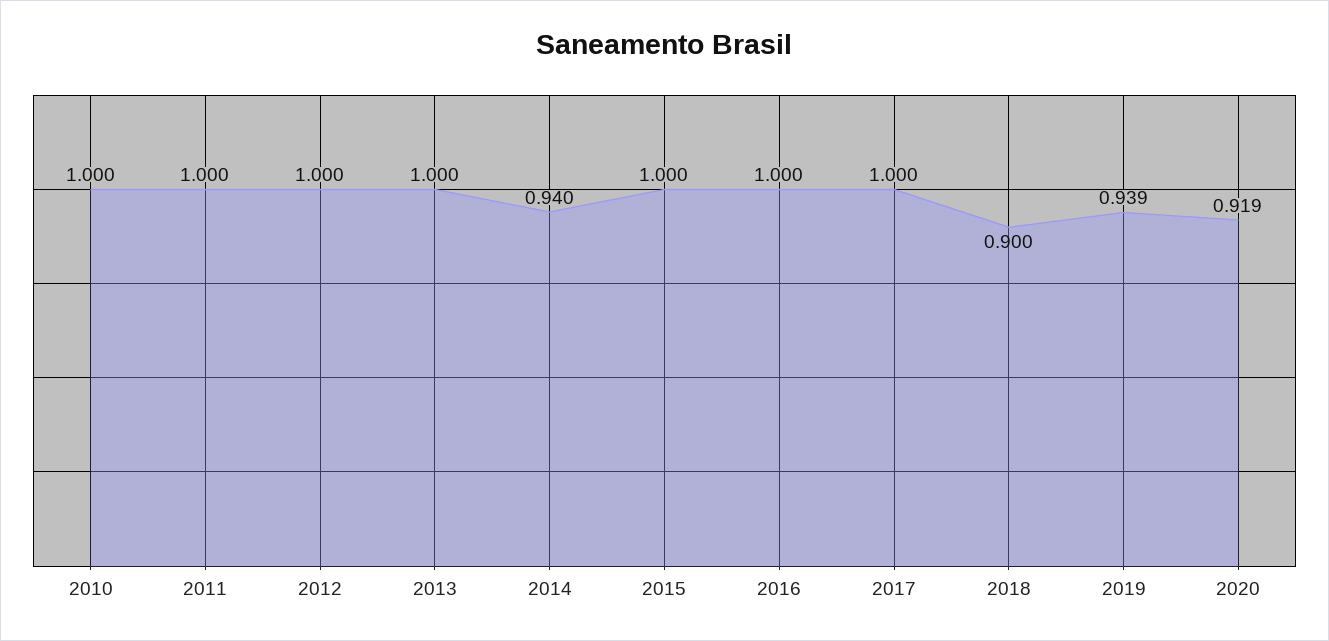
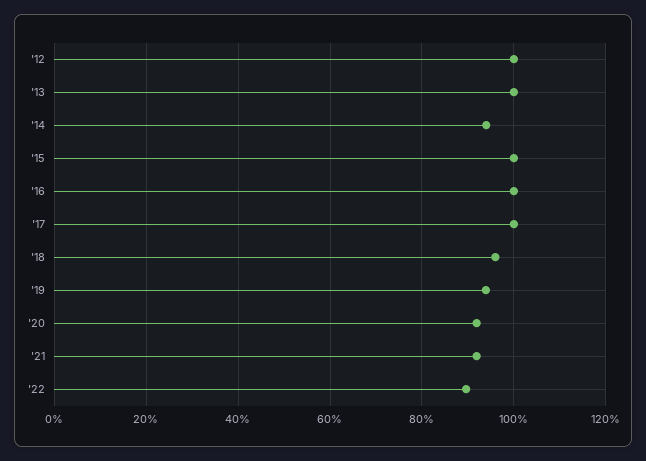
2010: 1 -> none
2011: 1 -> none
2018: 0.9 -> 0.96
'21: none -> 0.92
'22: none -> 0.9

